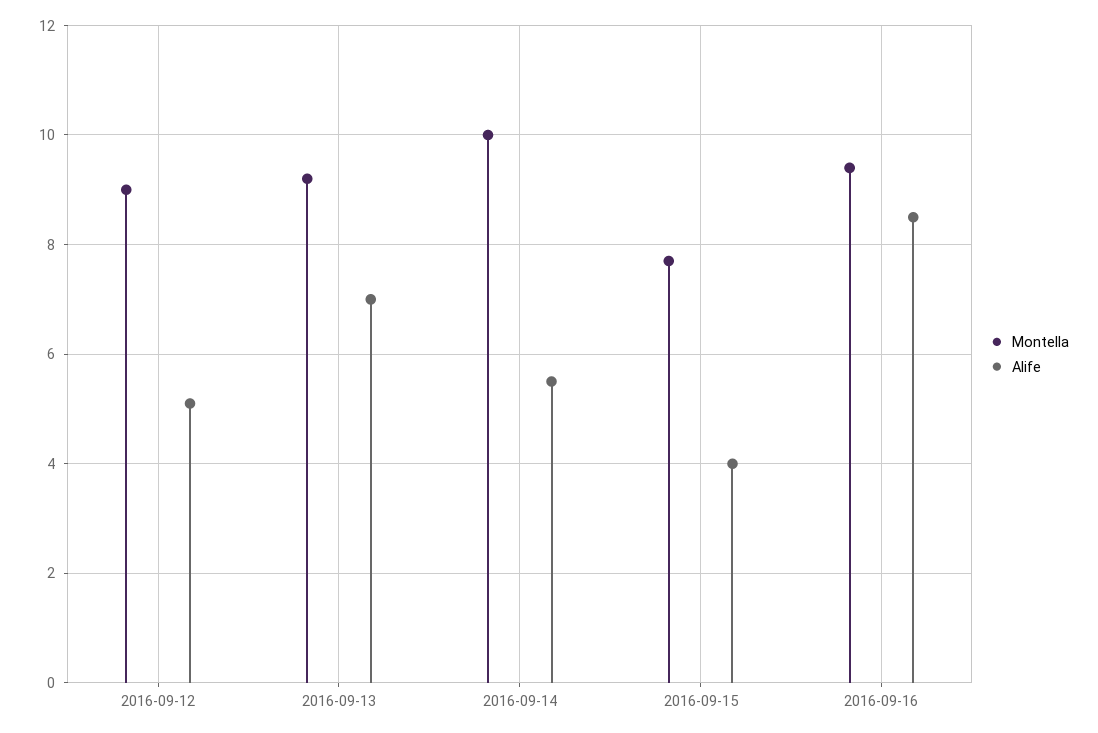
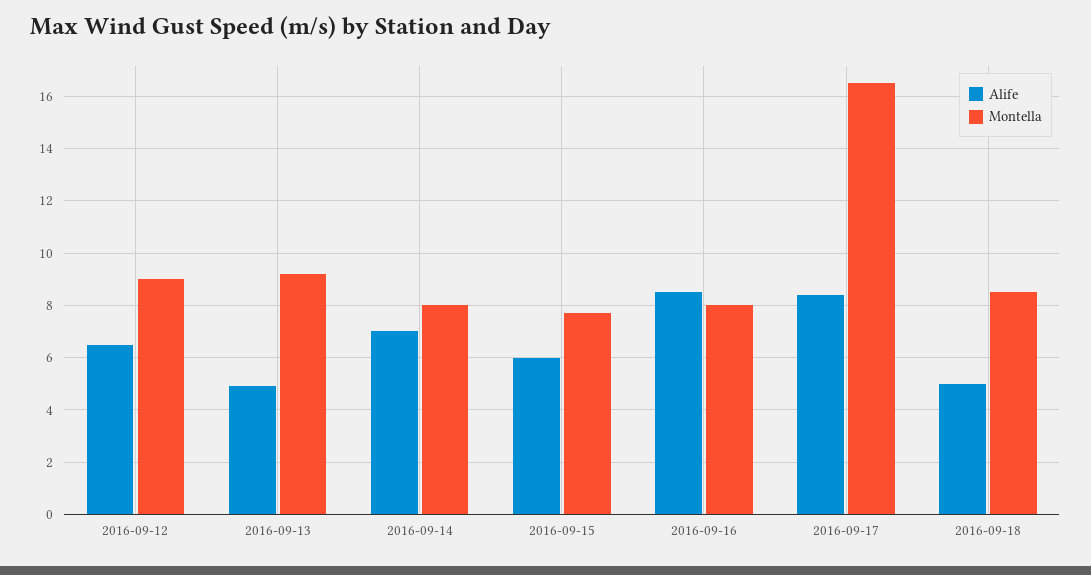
Alife, 2016-09-12: 5 -> 6.5
Alife, 2016-09-13: 7 -> 5
Montella, 2016-09-14: 10 -> 8
Alife, 2016-09-14: 5.5 -> 7
Alife, 2016-09-15: 4 -> 6
Montella, 2016-09-16: 9.5 -> 8
Alife, 2016-09-17: none -> 8.5
Montella, 2016-09-17: none -> 16.5
Alife, 2016-09-18: none -> 5
Montella, 2016-09-18: none -> 8.5

